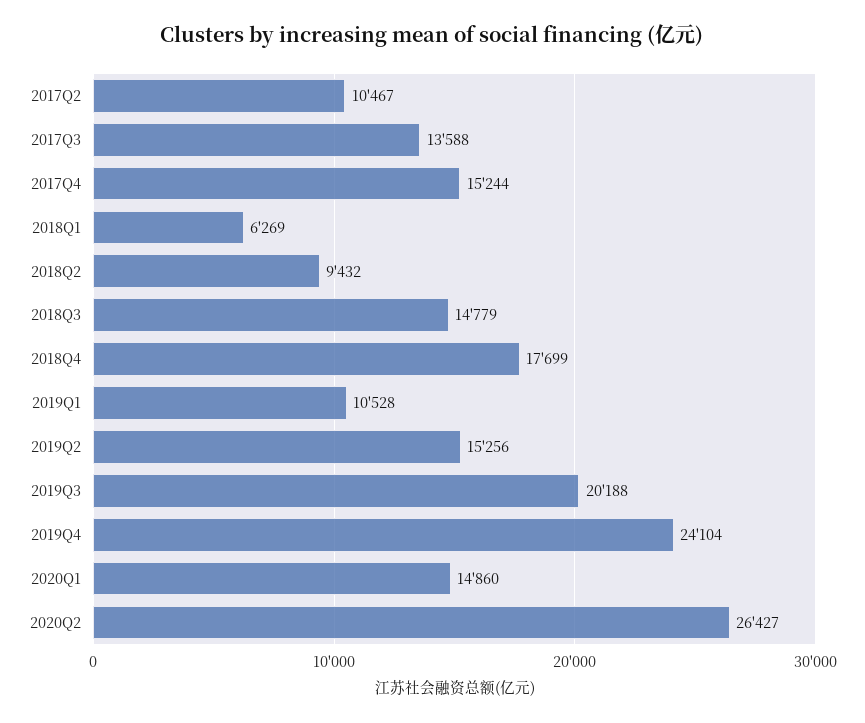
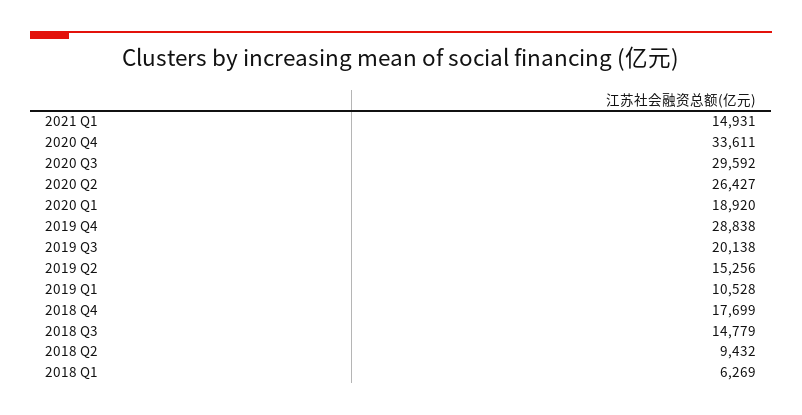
2017Q2: 10467 -> none
2017Q3: 13588 -> none
2017Q4: 15244 -> none
2019Q3: 20188 -> 20138
2019Q4: 24104 -> 28838
2020Q1: 14860 -> 18920
2021 Q1: none -> 14931
2020 Q4: none -> 33611
2020 Q3: none -> 29592

